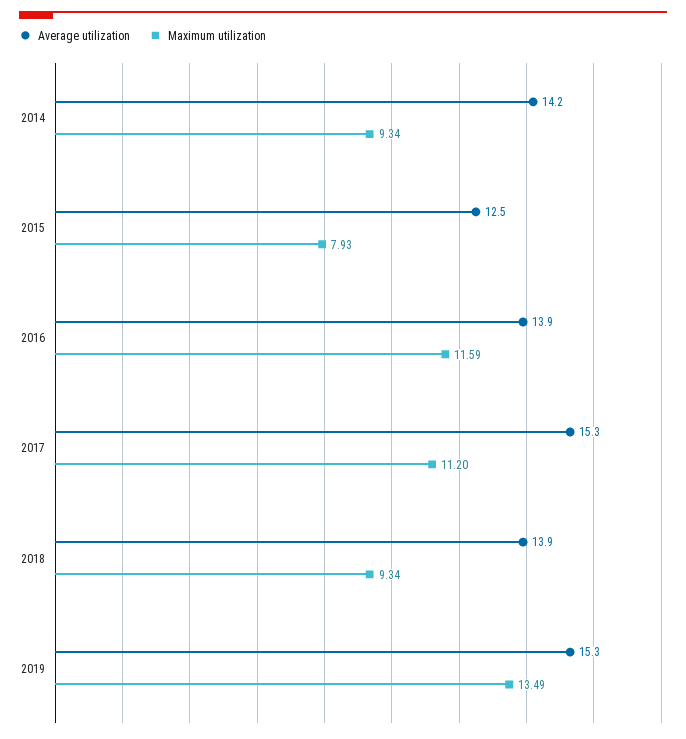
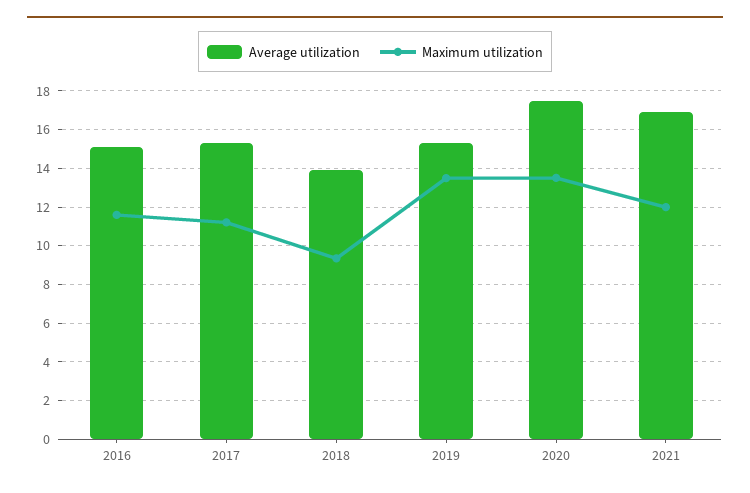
Average utilization, 2014: 14.2 -> none
Maximum utilization, 2014: 9.34 -> none
Average utilization, 2015: 12.5 -> none
Maximum utilization, 2015: 7.93 -> none
Average utilization, 2016: 13.9 -> 15
Average utilization, 2020: none -> 17.5
Maximum utilization, 2020: none -> 13.5
Average utilization, 2021: none -> 17
Maximum utilization, 2021: none -> 12

